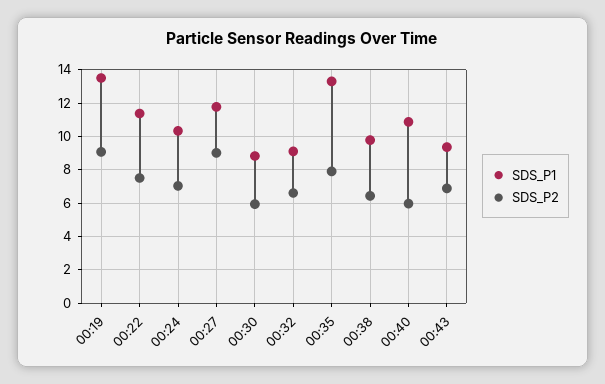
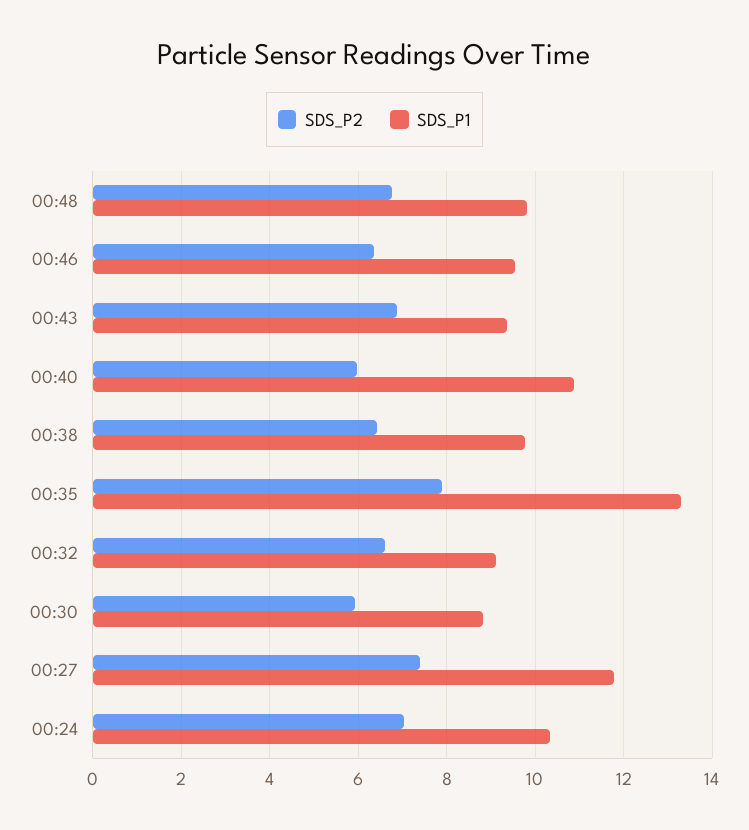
SDS_P1, 00:19: 13.5 -> none
SDS_P2, 00:19: 9 -> none
SDS_P1, 00:22: 11.5 -> none
SDS_P2, 00:22: 7.5 -> none
SDS_P2, 00:27: 9 -> 7.4
SDS_P2, 00:48: none -> 6.8
SDS_P1, 00:48: none -> 9.8
SDS_P2, 00:46: none -> 6.4
SDS_P1, 00:46: none -> 9.6

